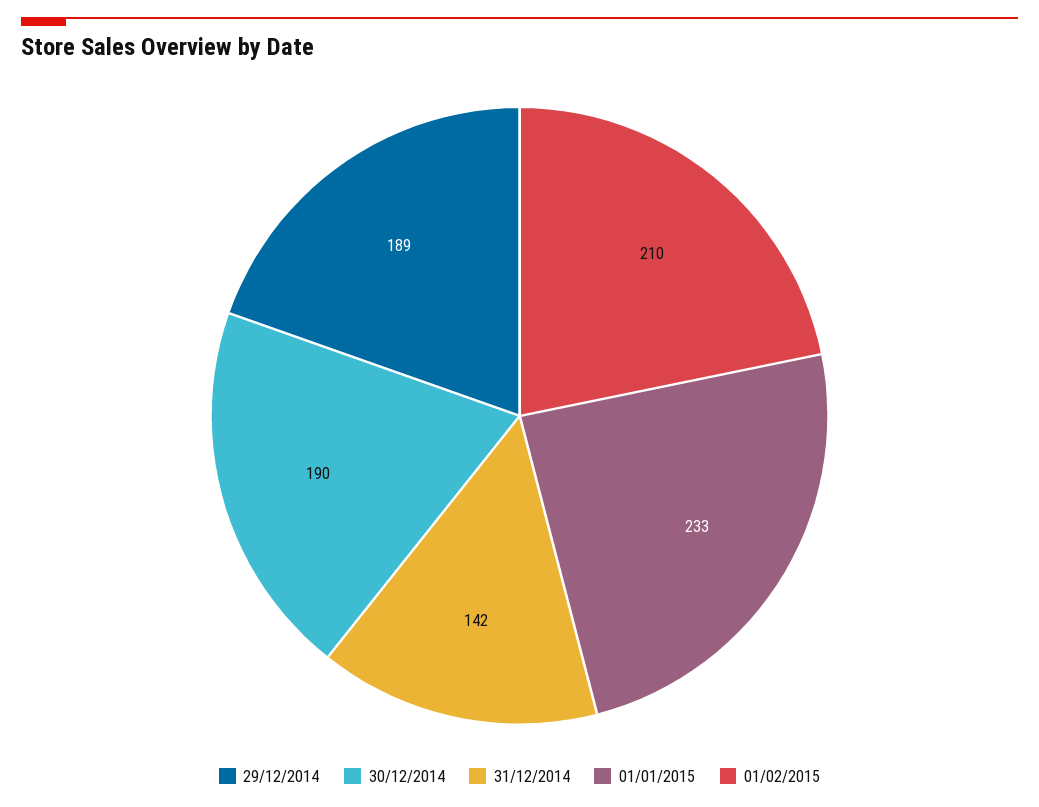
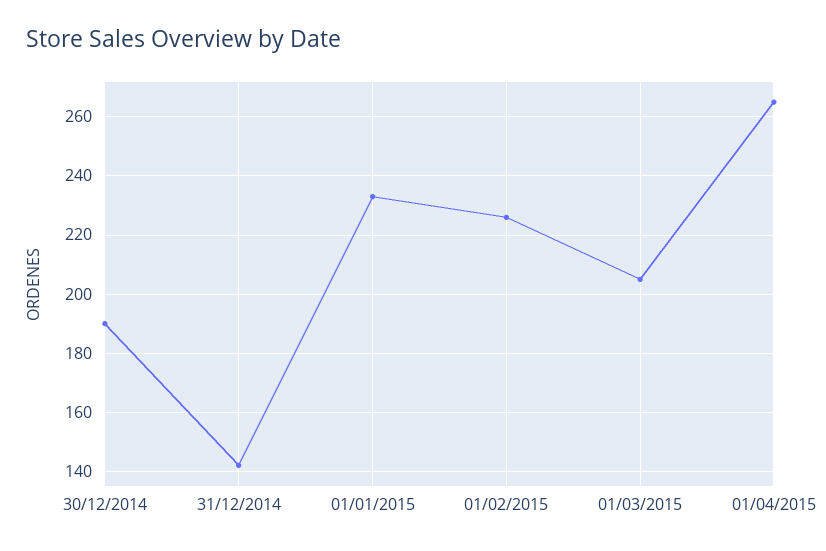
29/12/2014: 189 -> none
01/02/2015: 210 -> 225
01/03/2015: none -> 205
01/04/2015: none -> 265

